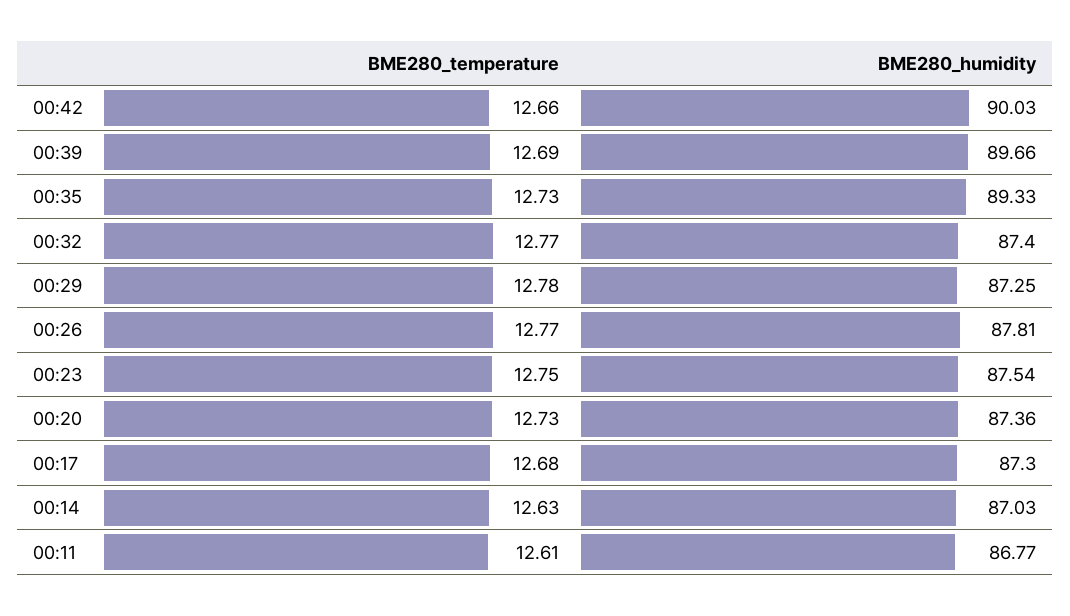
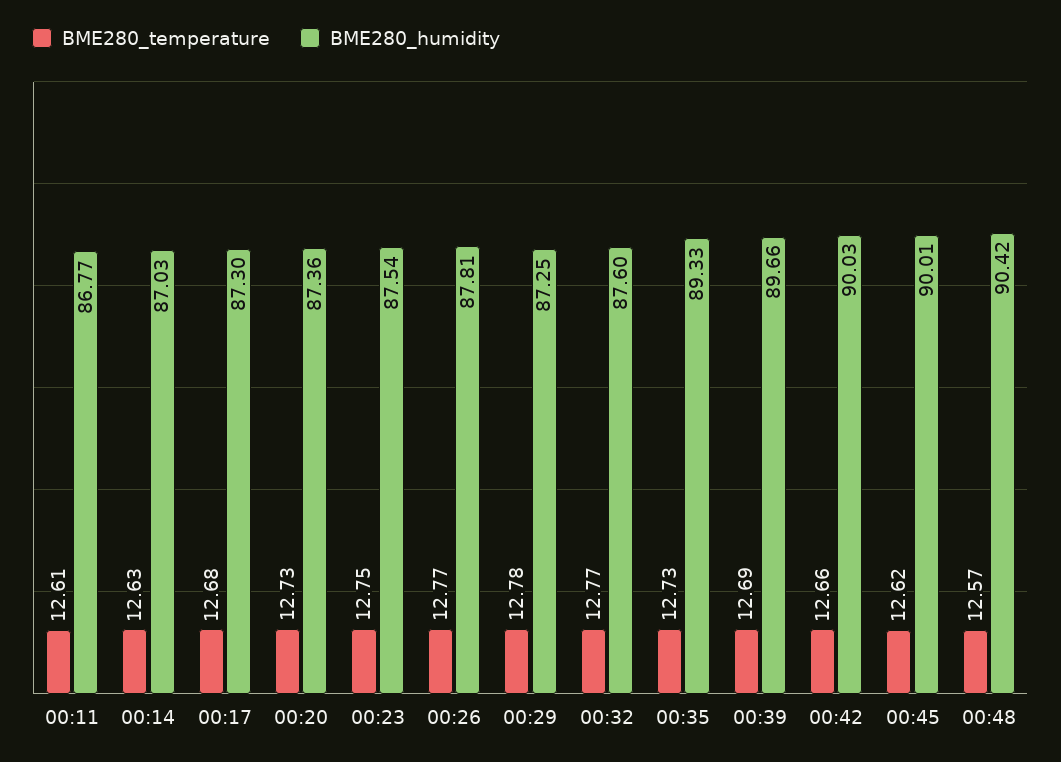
BME280_humidity, 00:32: 87.4 -> 87.6
BME280_temperature, 00:45: none -> 12.62
BME280_humidity, 00:45: none -> 90.01
BME280_temperature, 00:48: none -> 12.57
BME280_humidity, 00:48: none -> 90.42

